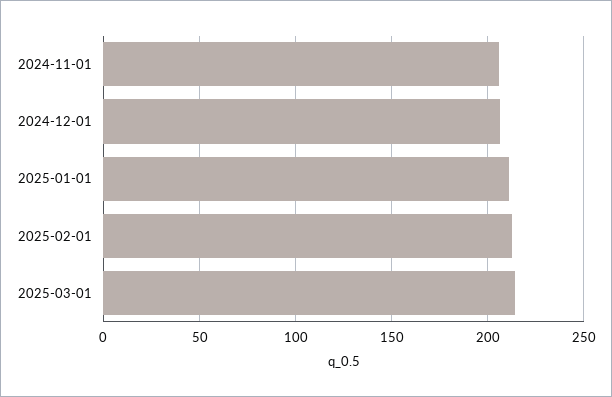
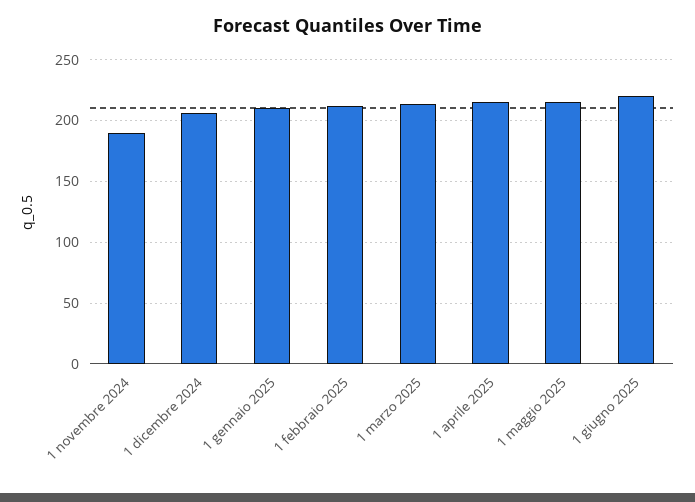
2024-11-01: 205 -> 190
1 aprile 2025: none -> 215
1 maggio 2025: none -> 215
1 giugno 2025: none -> 220

